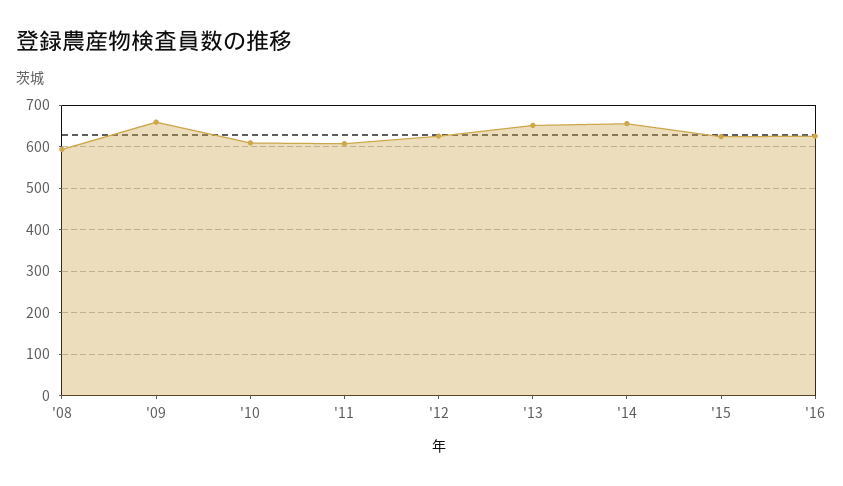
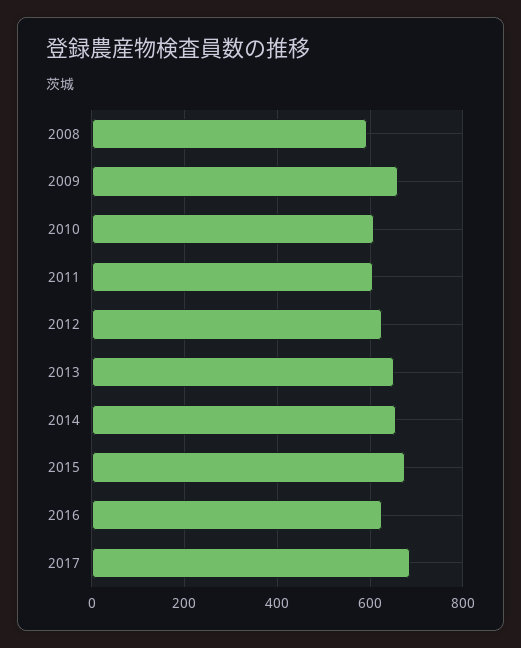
'15: 620 -> 680
2017: none -> 680

